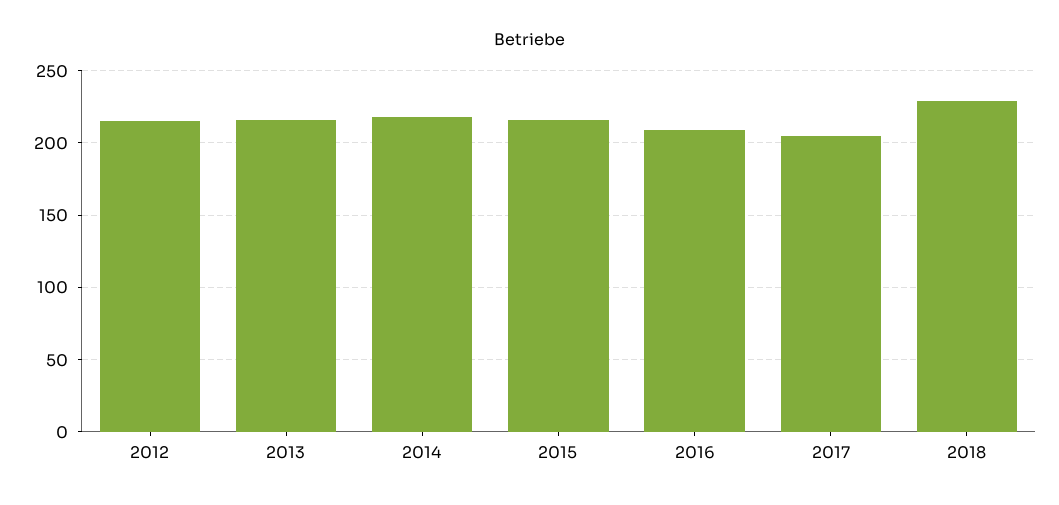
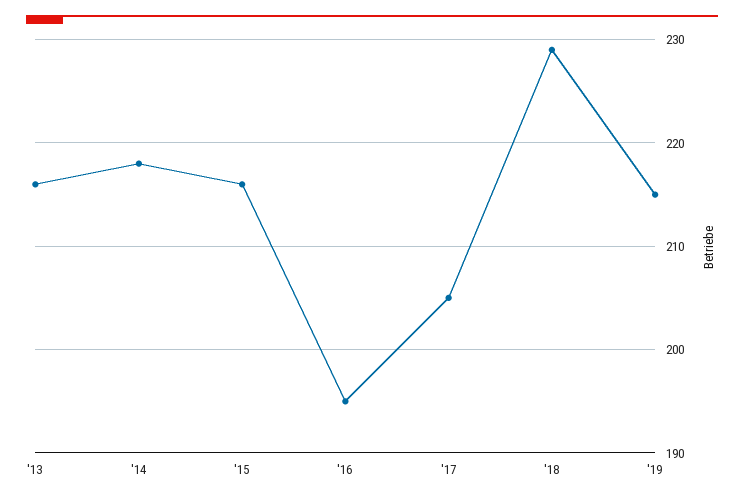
2012: 215 -> none
2016: 210 -> 195
'19: none -> 215

